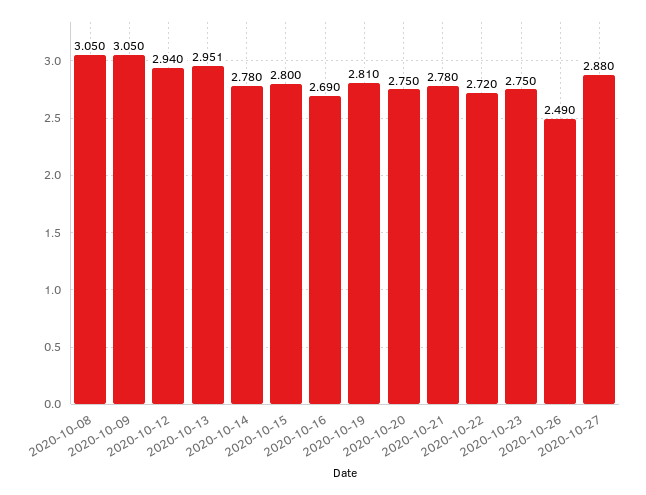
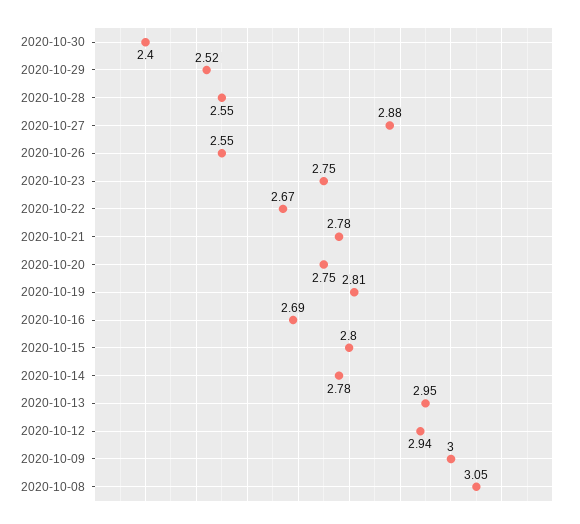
2020-10-09: 3.05 -> 3
2020-10-22: 2.72 -> 2.67
2020-10-26: 2.49 -> 2.55
2020-10-30: none -> 2.4
2020-10-29: none -> 2.52
2020-10-28: none -> 2.55

